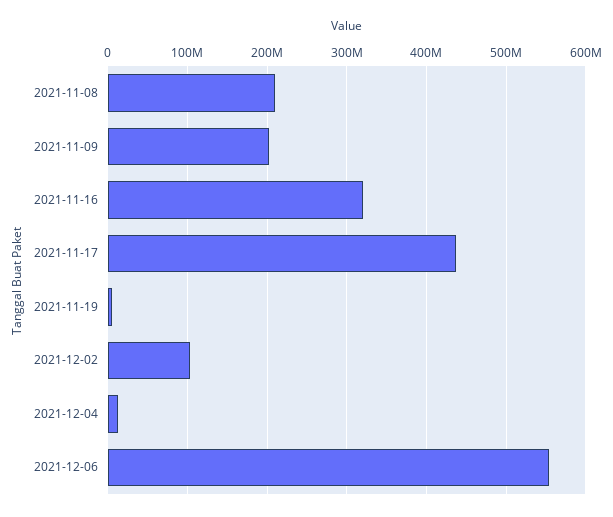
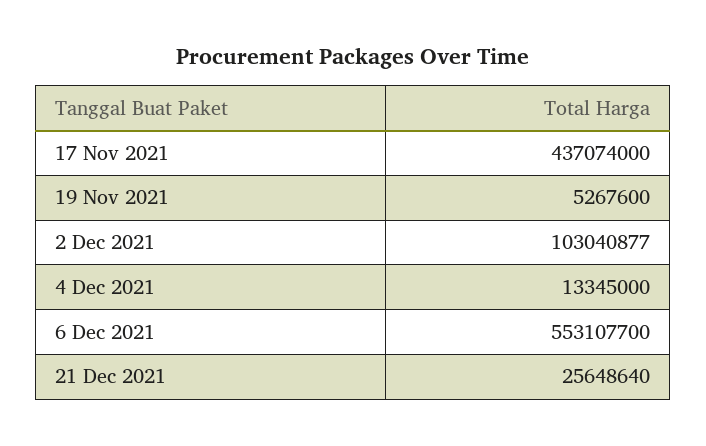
2021-11-08: 210000000 -> none
2021-11-09: 200000000 -> none
2021-11-16: 320000000 -> none
21 Dec 2021: none -> 25648640

